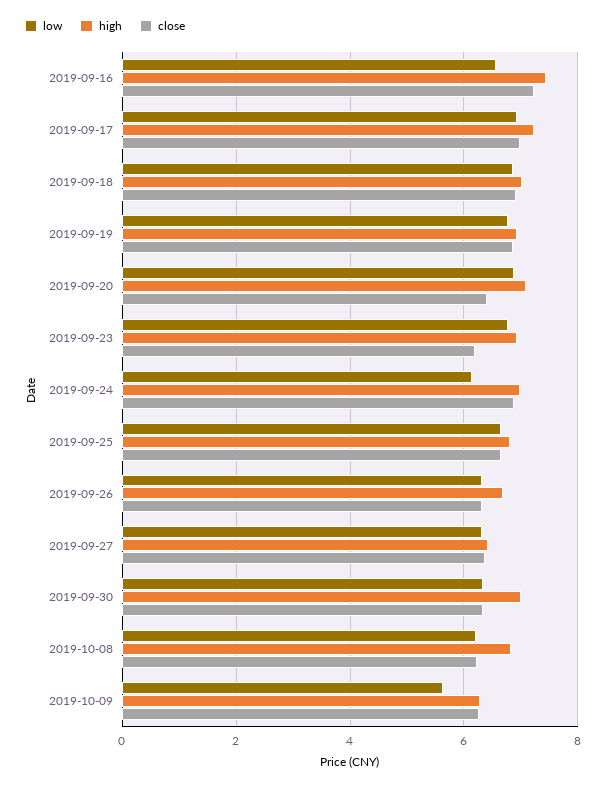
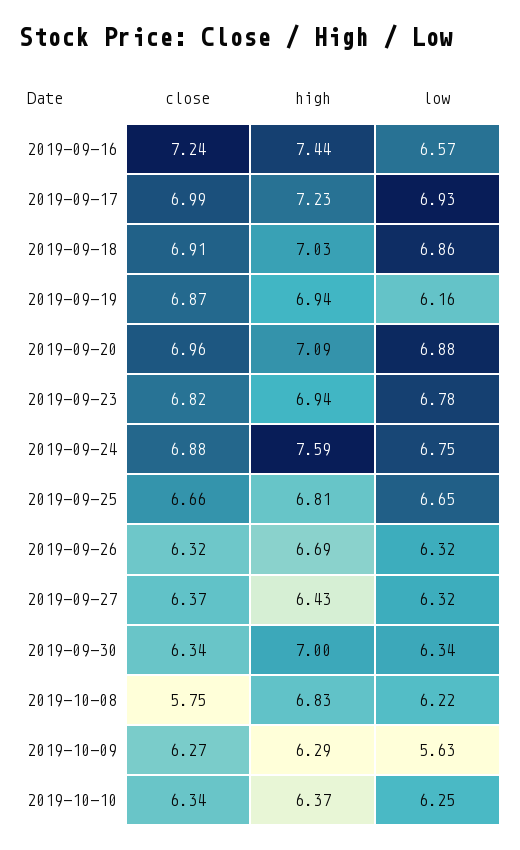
low, 2019-09-19: 6.8 -> 6.16
close, 2019-09-20: 6.4 -> 6.96
close, 2019-09-23: 6.2 -> 6.82
low, 2019-09-24: 6.2 -> 6.75
high, 2019-09-24: 7 -> 7.59
close, 2019-10-08: 6.2 -> 5.75
close, 2019-10-10: none -> 6.34
high, 2019-10-10: none -> 6.37
low, 2019-10-10: none -> 6.25

